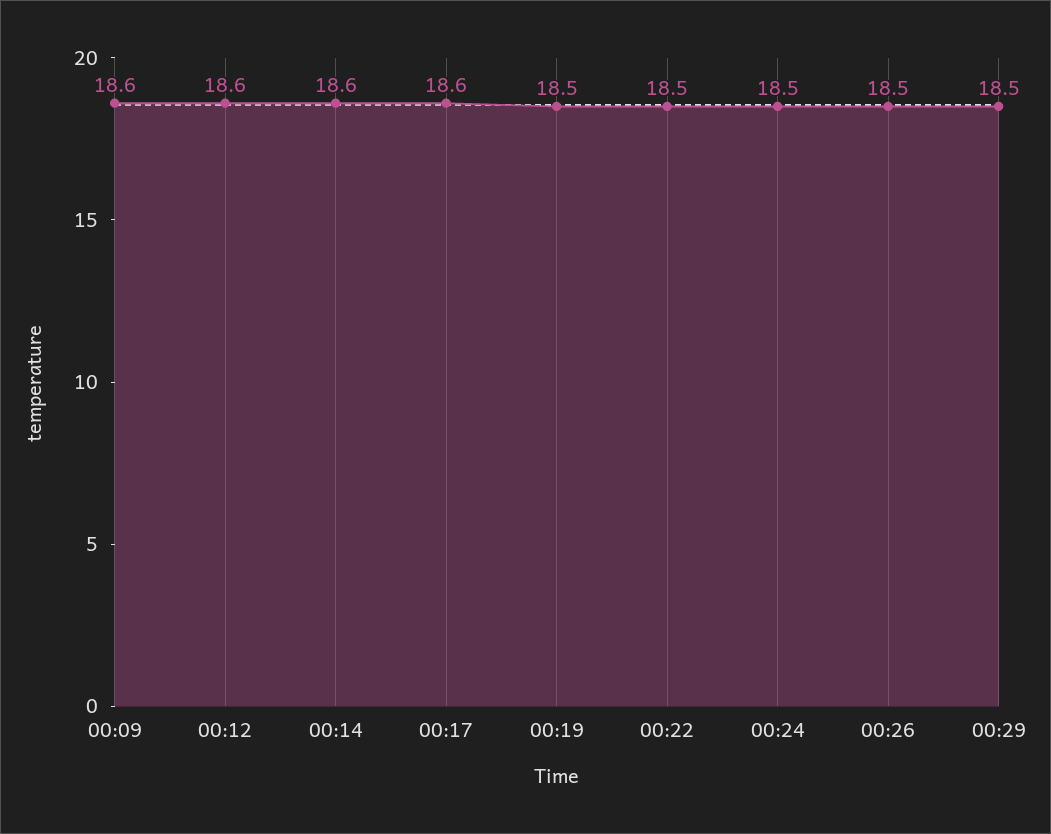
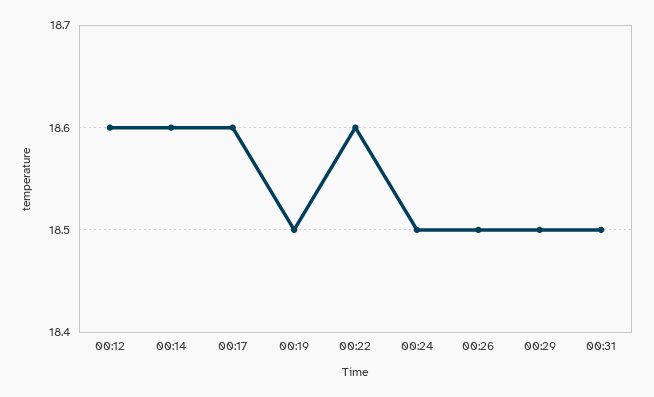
00:09: 18.6 -> none
00:22: 18.5 -> 18.6
00:31: none -> 18.5

